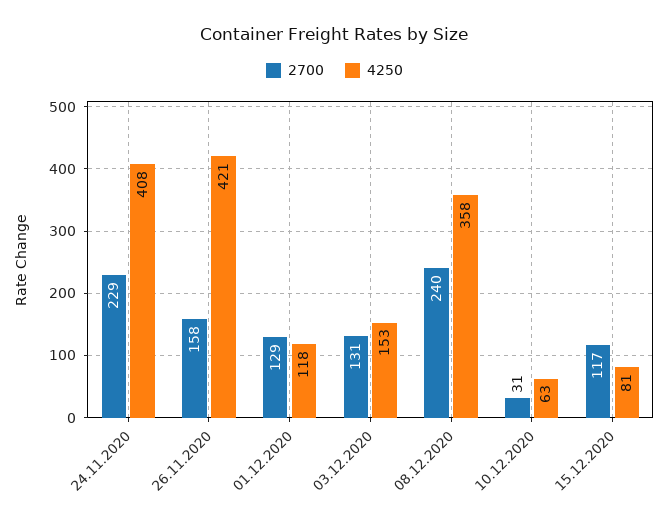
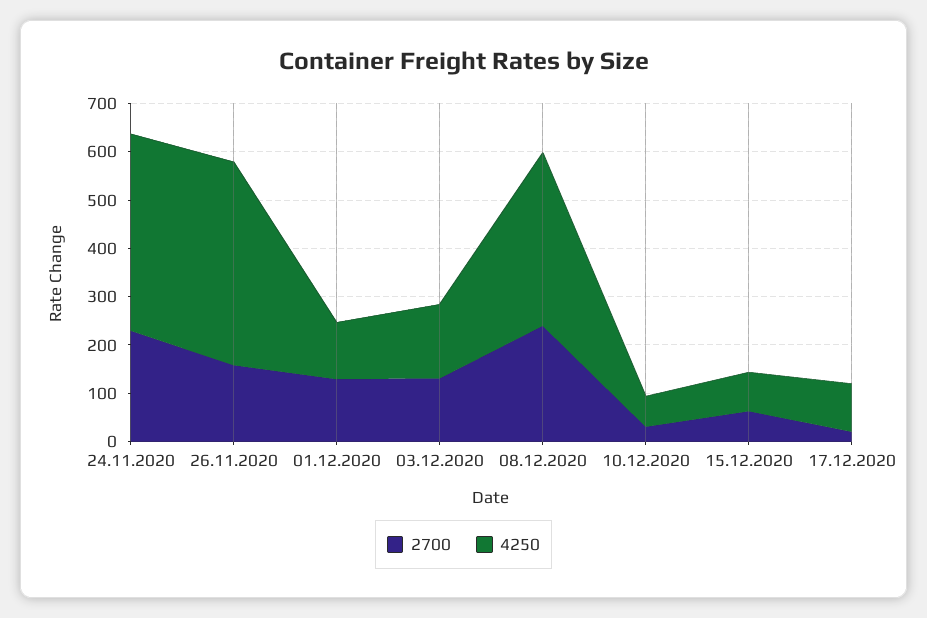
2700, 15.12.2020: 117 -> 60
2700, 17.12.2020: none -> 20
4250, 17.12.2020: none -> 100

